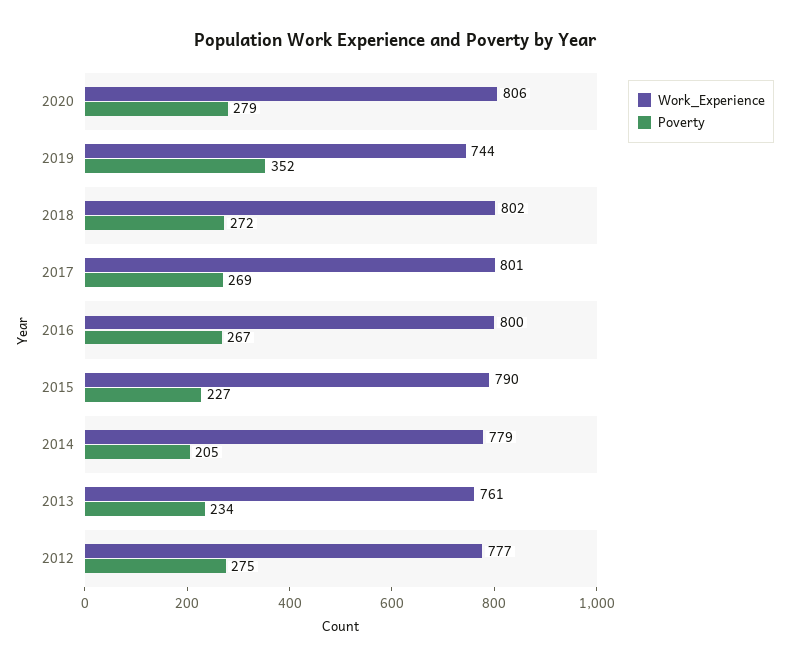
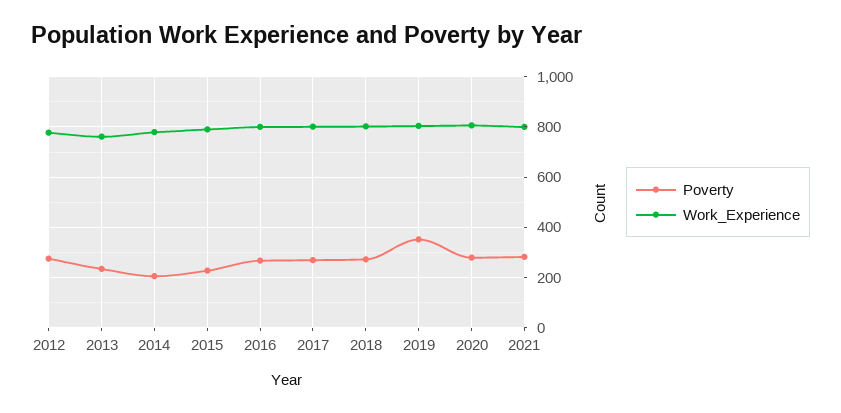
Work_Experience, 2019: 744 -> 800
Poverty, 2021: none -> 275
Work_Experience, 2021: none -> 800

